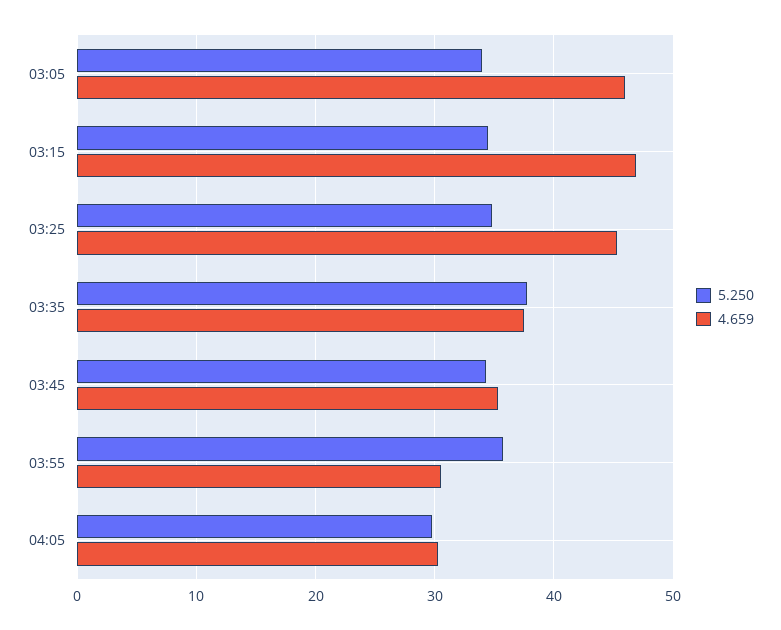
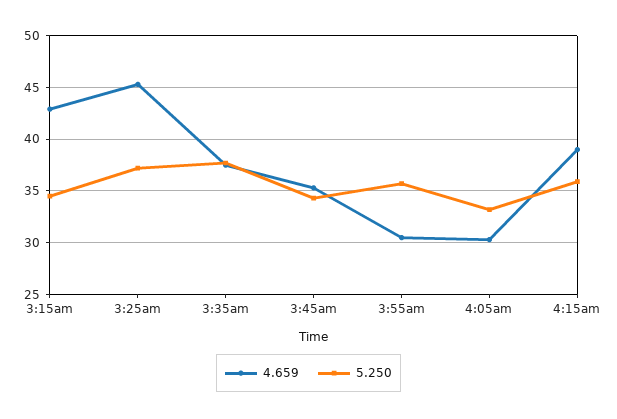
5.250, 03:05: 34 -> none
4.659, 03:05: 46 -> none
4.659, 03:15: 47 -> 43
5.250, 03:25: 35 -> 37
5.250, 04:05: 30 -> 33
4.659, 4:15am: none -> 39
5.250, 4:15am: none -> 36

